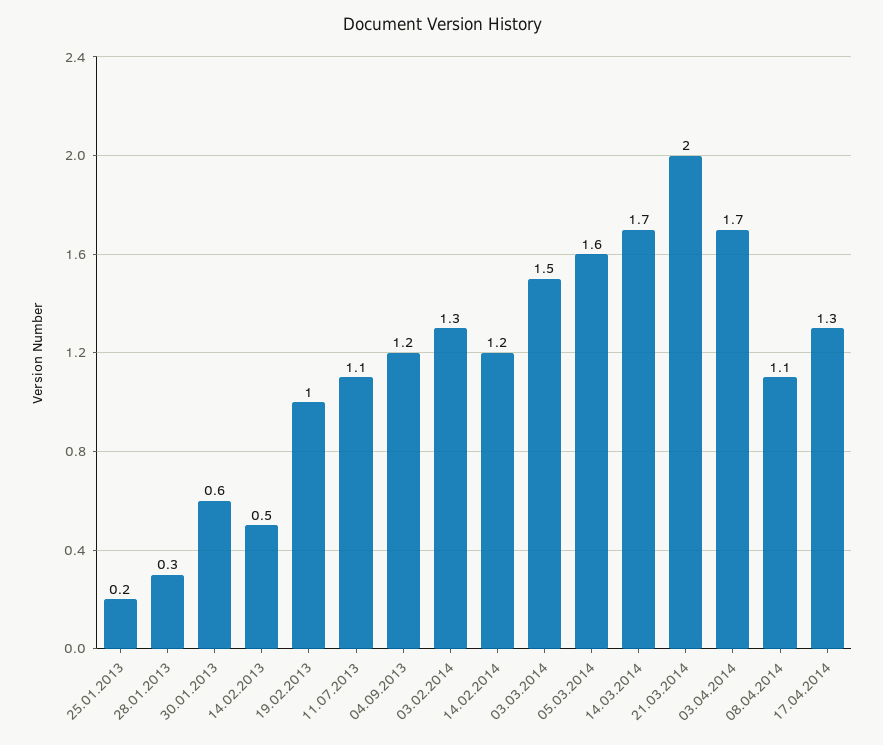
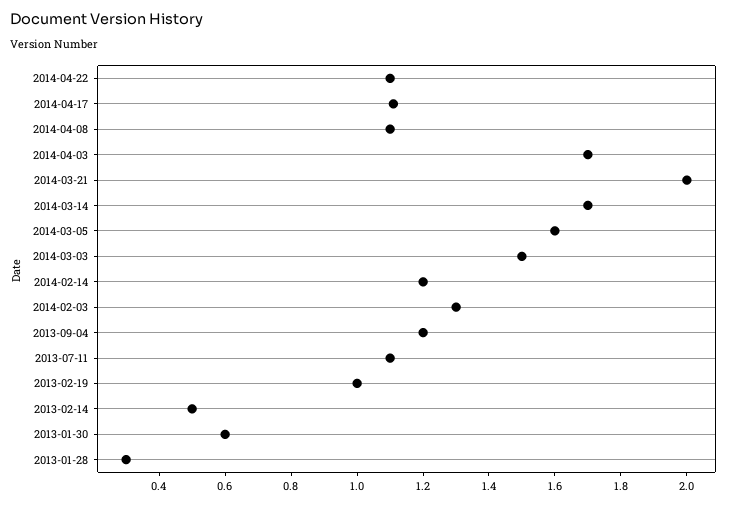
25.01.2013: 0.2 -> none
17.04.2014: 1.3 -> 1.1
2014-04-22: none -> 1.1

